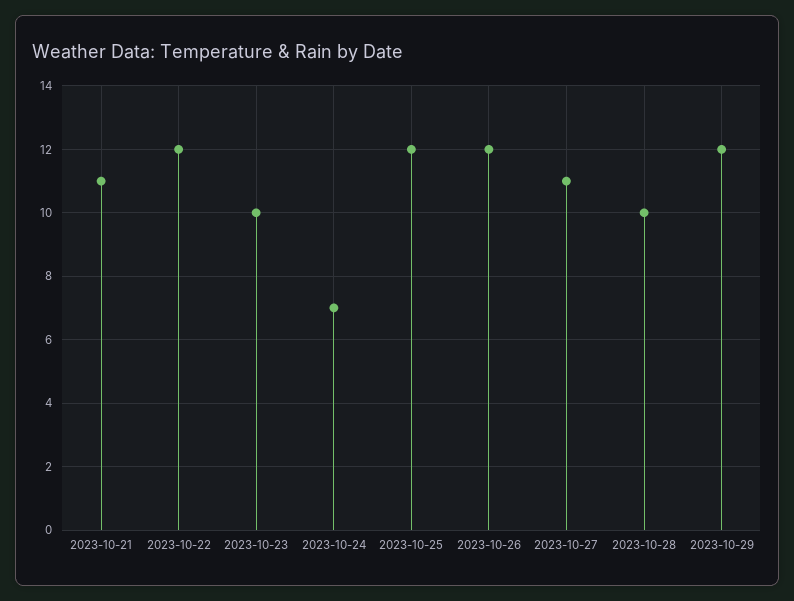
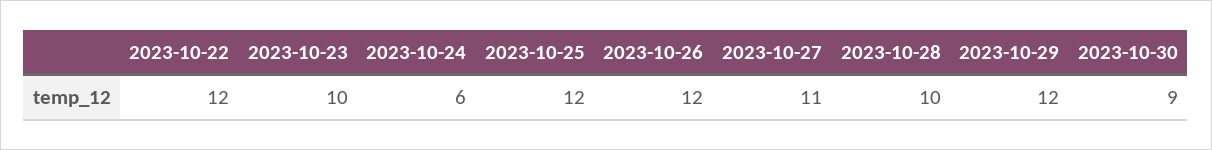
2023-10-21: 11 -> none
2023-10-24: 7 -> 6
2023-10-30: none -> 9

